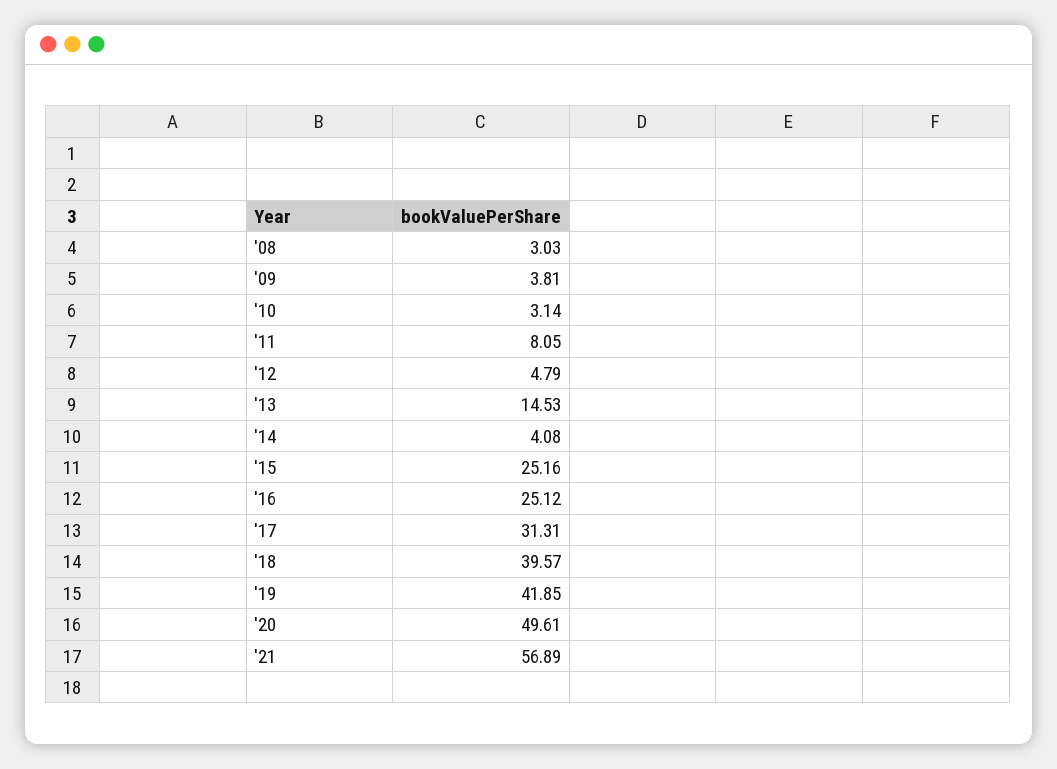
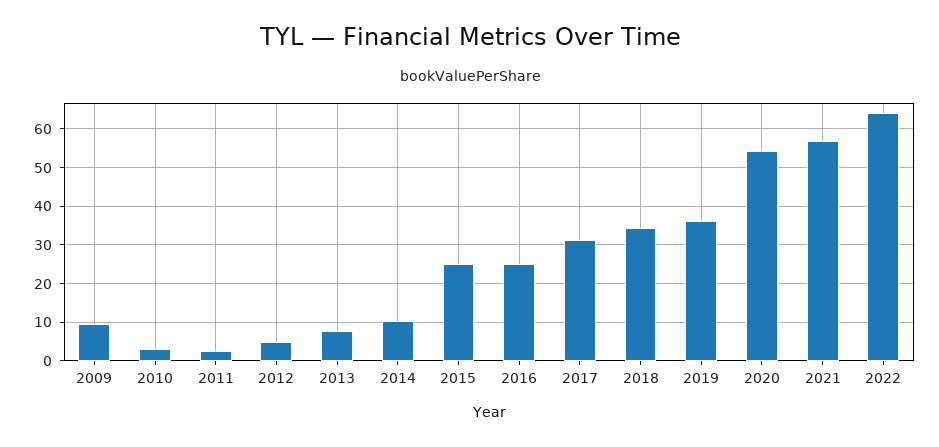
'08: 3.03 -> none
'09: 3.81 -> 10
'11: 8.05 -> 2
'13: 14.53 -> 8
'14: 4.08 -> 10
'18: 39.57 -> 34
'19: 41.85 -> 36
'20: 49.61 -> 54
2022: none -> 64

